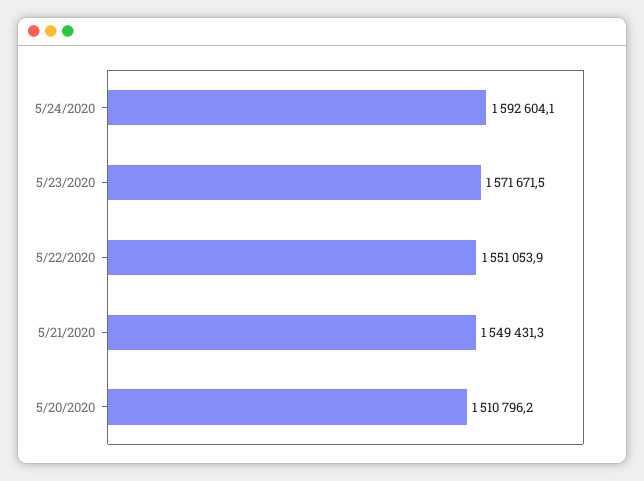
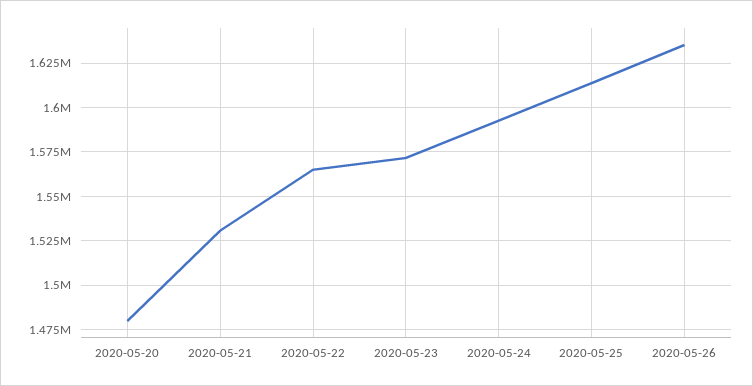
5/22/2020: 1551053.9 -> 1565000
5/21/2020: 1549431.3 -> 1530000
5/20/2020: 1510796.2 -> 1480000
2020-05-25: none -> 1615000
2020-05-26: none -> 1635000

